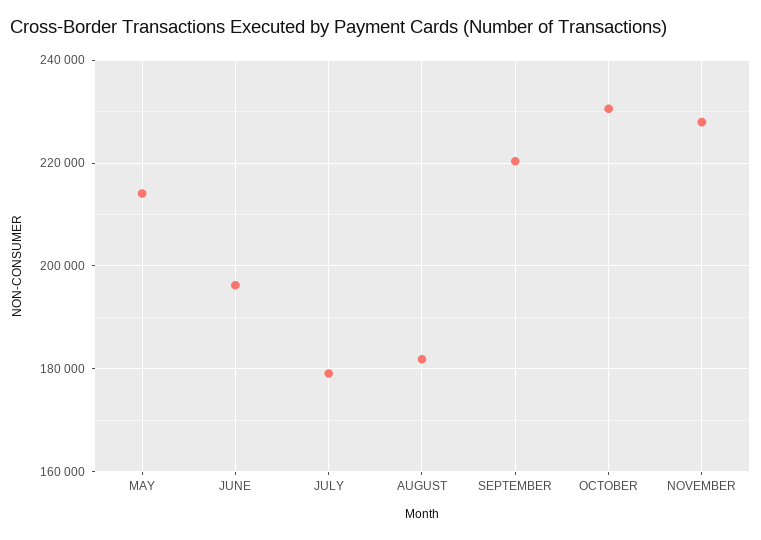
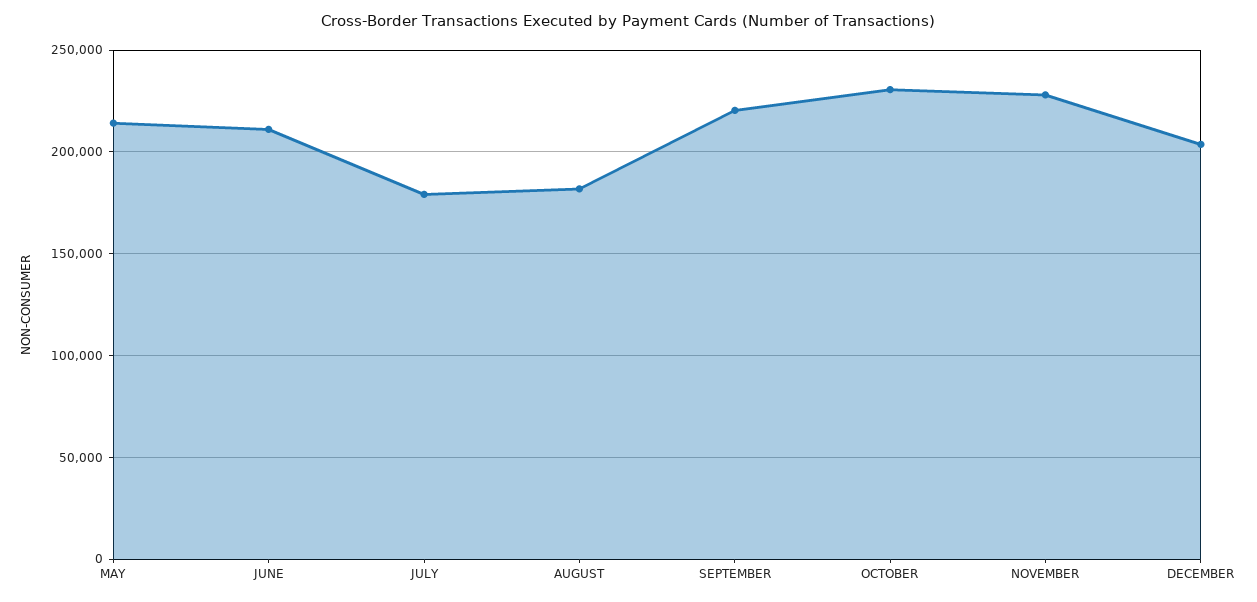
JUNE: 196000 -> 210000
DECEMBER: none -> 205000

